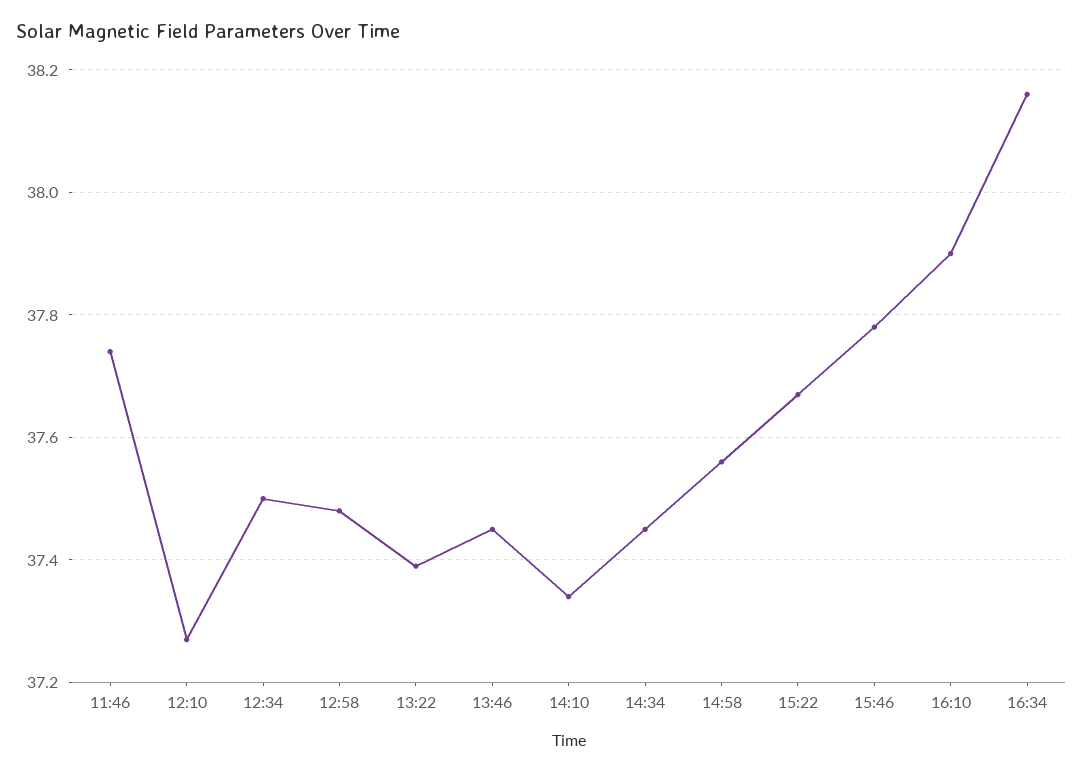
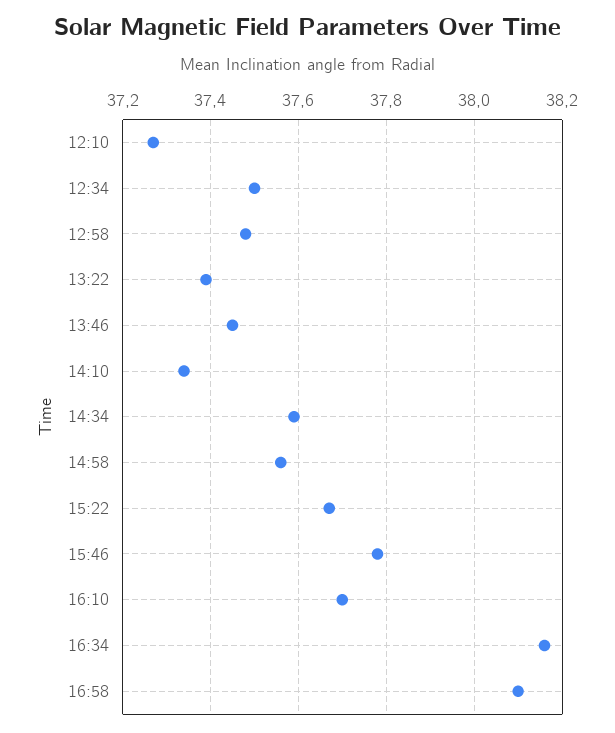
11:46: 37.75 -> none
14:34: 37.45 -> 37.6
16:10: 37.9 -> 37.7
16:58: none -> 38.1

